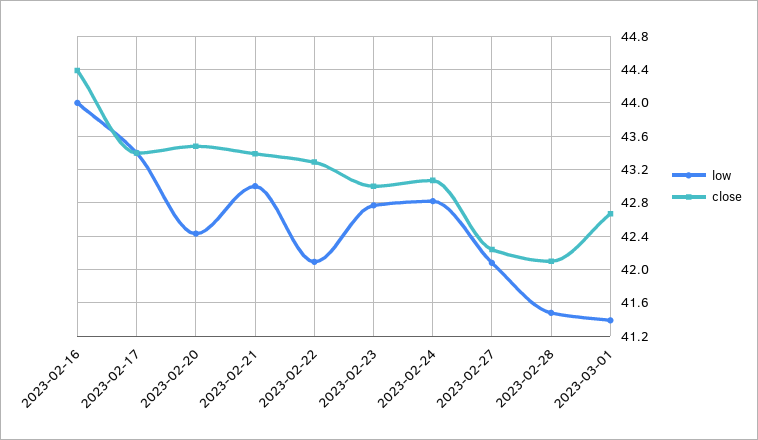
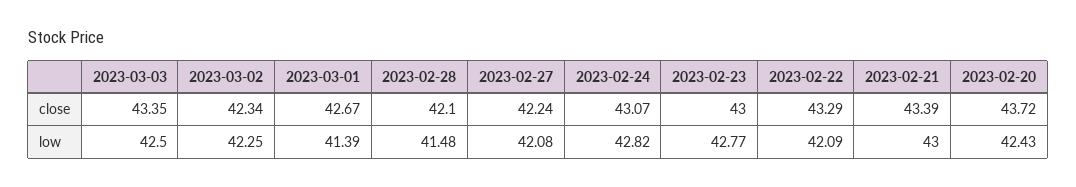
low, 2023-02-16: 44 -> none
close, 2023-02-16: 44.4 -> none
low, 2023-02-17: 43.4 -> none
close, 2023-02-17: 43.4 -> none
close, 2023-02-20: 43.5 -> 43.72
close, 2023-03-03: none -> 43.35
close, 2023-03-02: none -> 42.34
low, 2023-03-03: none -> 42.5
low, 2023-03-02: none -> 42.25

